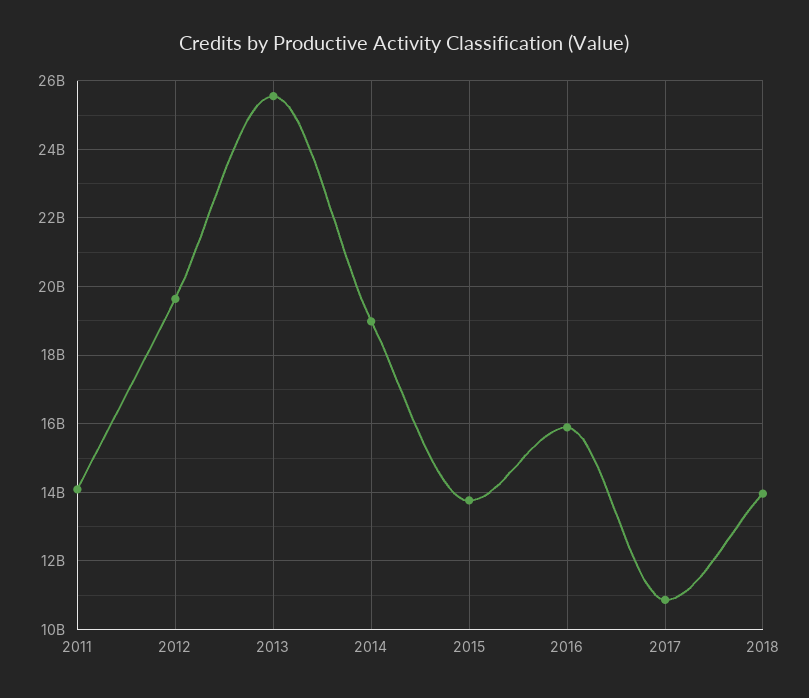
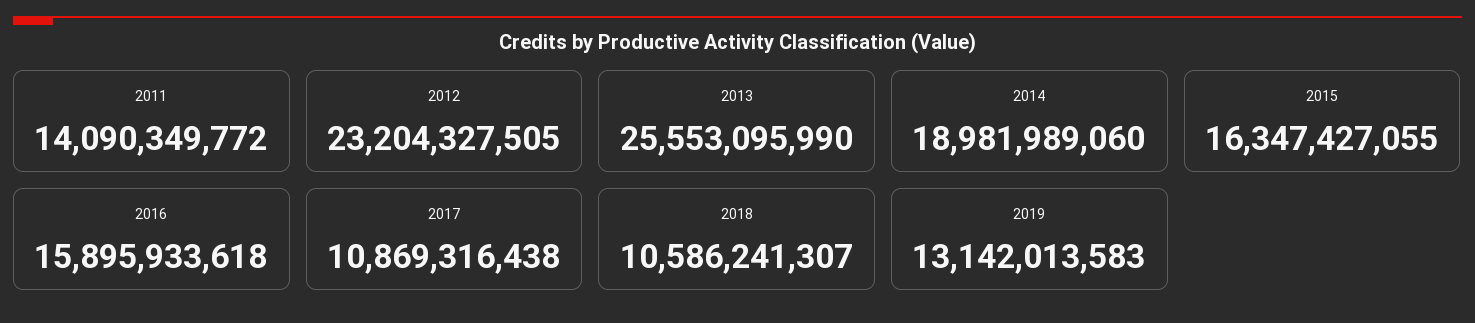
2012: 19600000000 -> 23204327505
2015: 13800000000 -> 16347427055
2018: 14000000000 -> 10586241307
2019: none -> 13142013583

